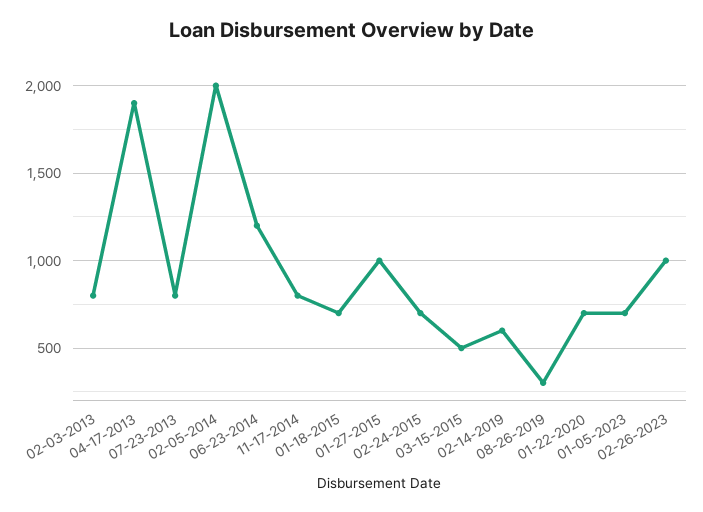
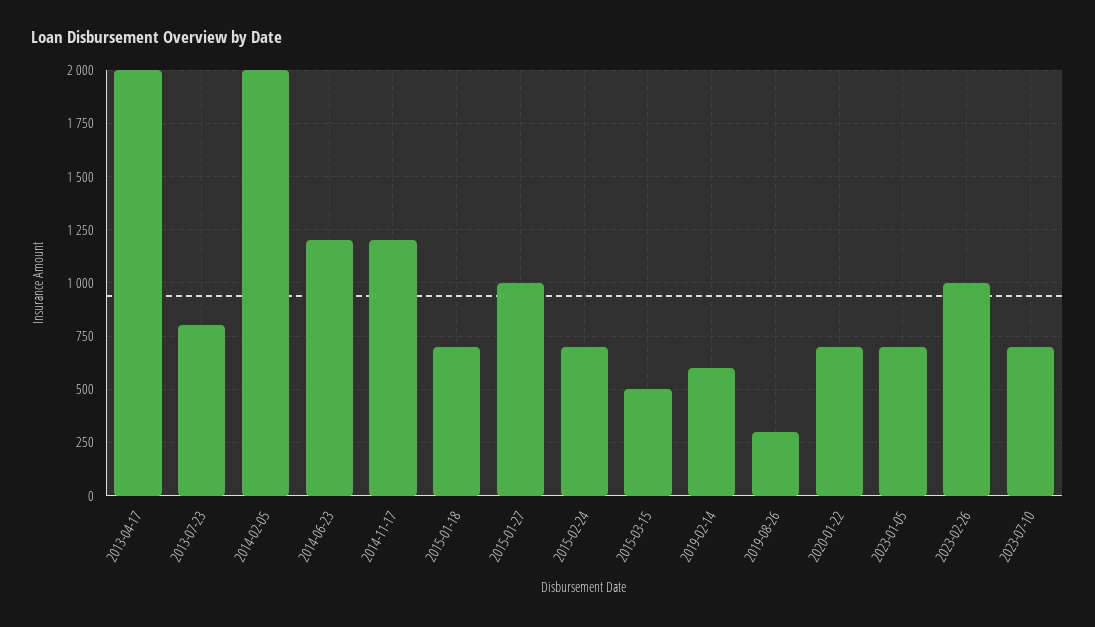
02-03-2013: 800 -> none
04-17-2013: 1900 -> 2000
11-17-2014: 800 -> 1200
2023-07-10: none -> 700

